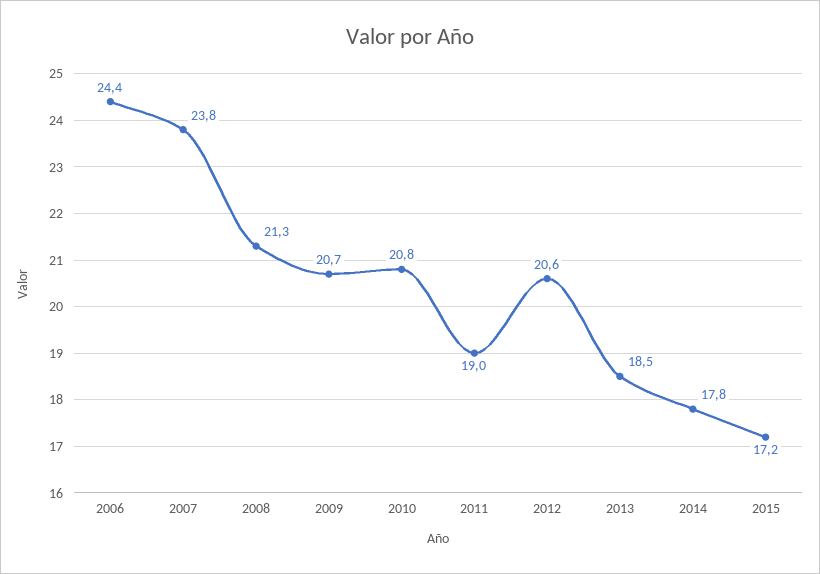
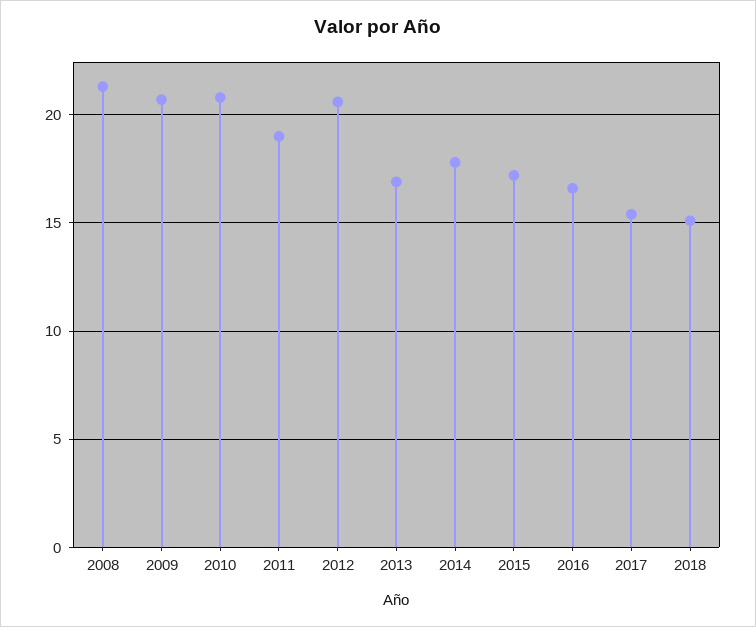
2006: 24.4 -> none
2007: 23.8 -> none
2013: 18.5 -> 17
2016: none -> 16.5
2017: none -> 15.5
2018: none -> 15

